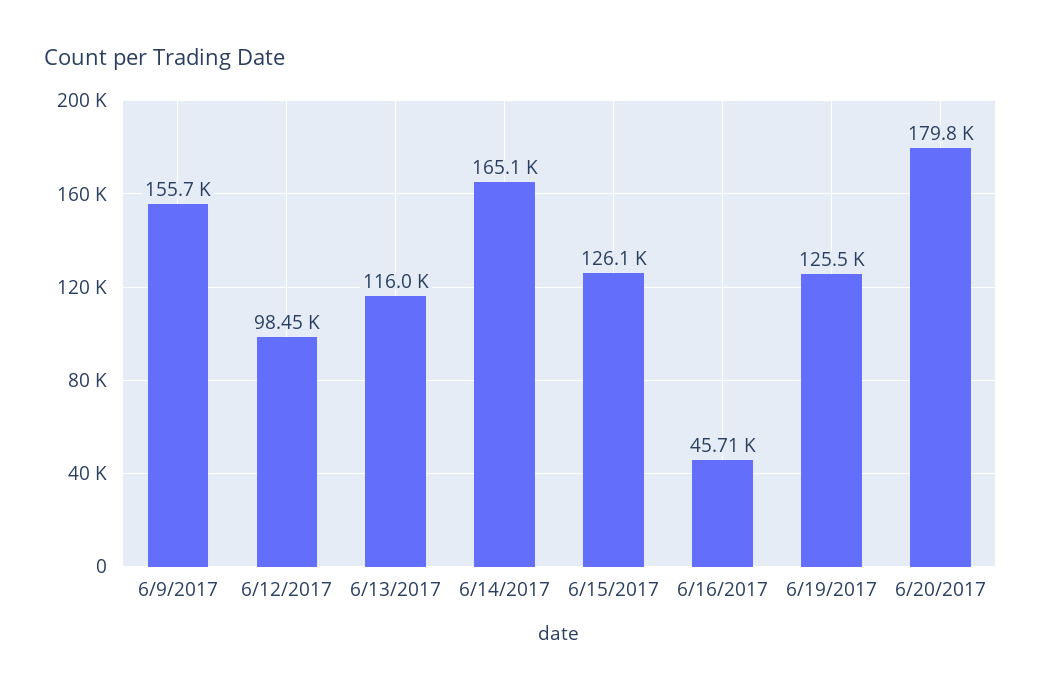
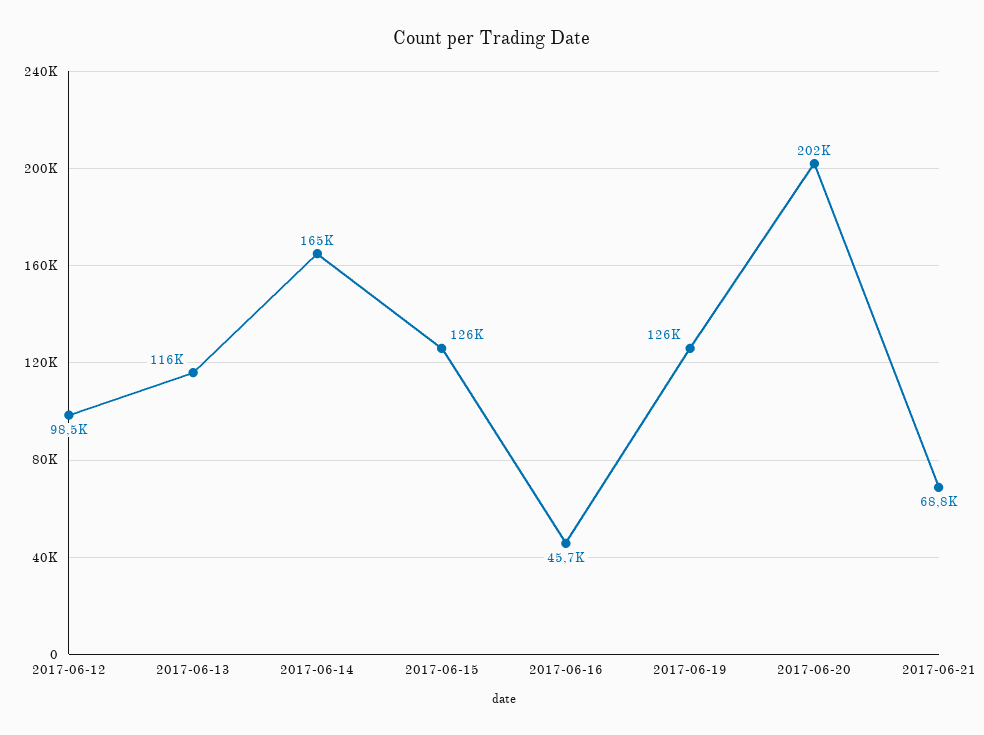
6/9/2017: 155700 -> none
6/20/2017: 179800 -> 202000
2017-06-21: none -> 68800

